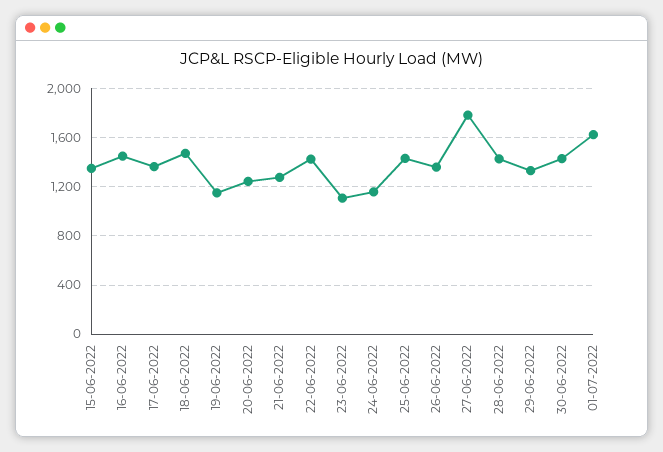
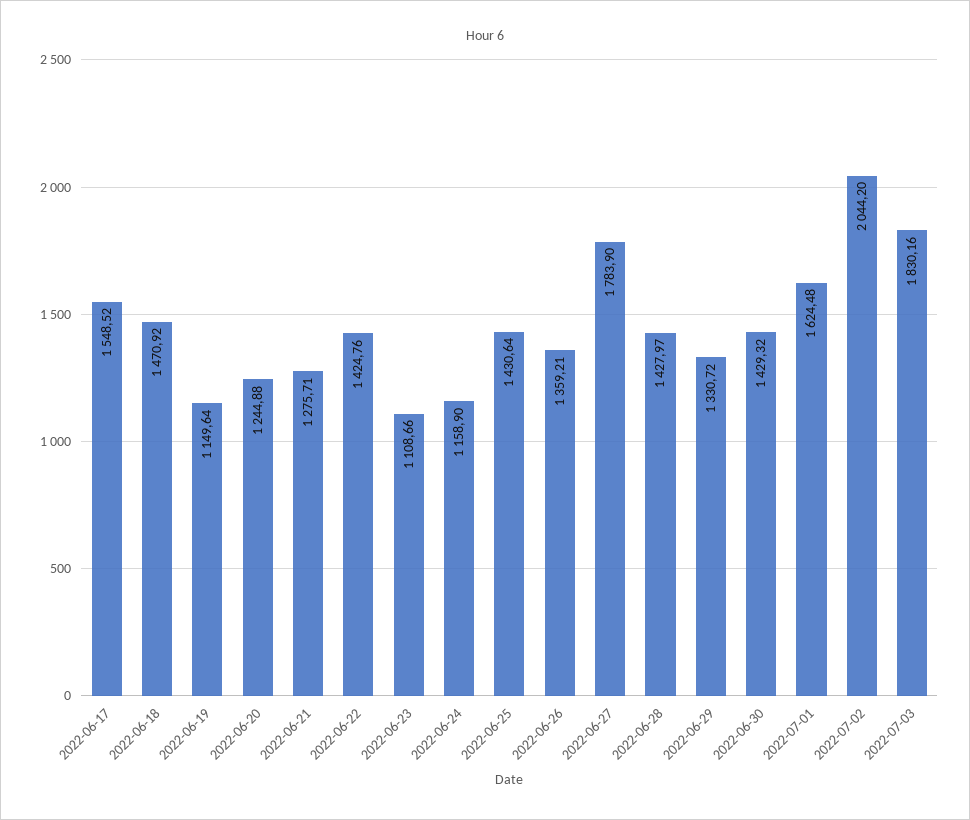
15-06-2022: 1350 -> none
16-06-2022: 1450 -> none
17-06-2022: 1350 -> 1548.52
2022-07-02: none -> 2044.2
2022-07-03: none -> 1830.16

